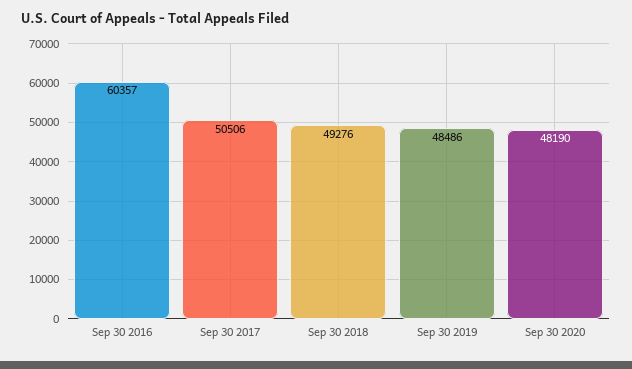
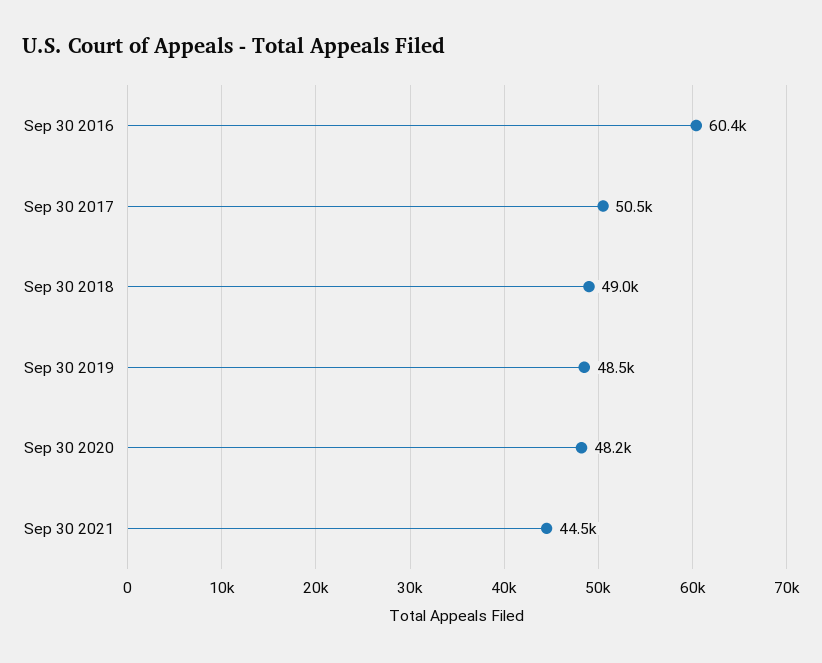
Sep 30 2018: 49276 -> 49000
Sep 30 2021: none -> 44500

